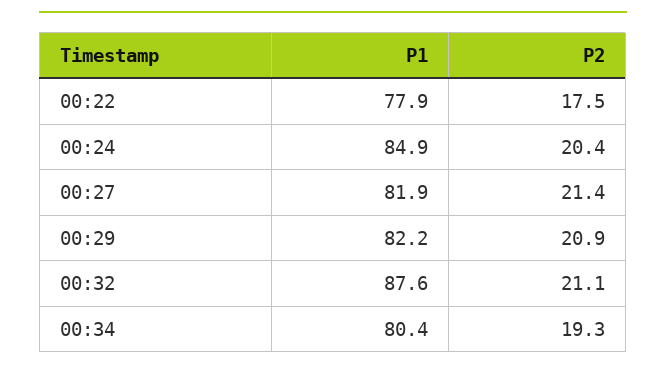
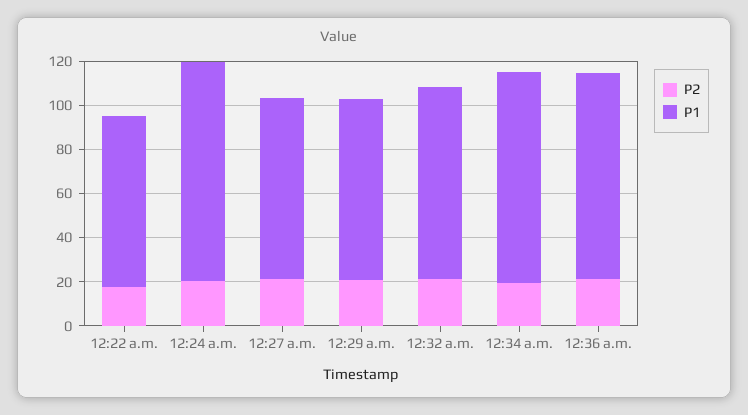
P1, 00:24: 84.9 -> 100
P1, 00:34: 80.4 -> 95
P2, 12:36 a.m.: none -> 20
P1, 12:36 a.m.: none -> 95

